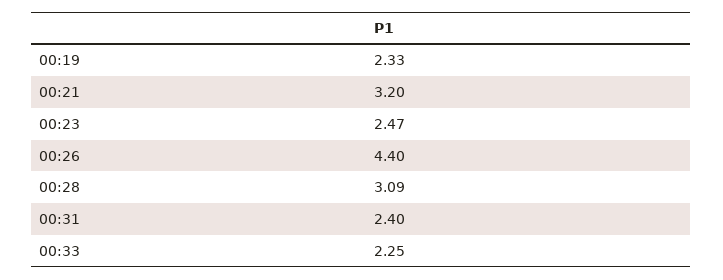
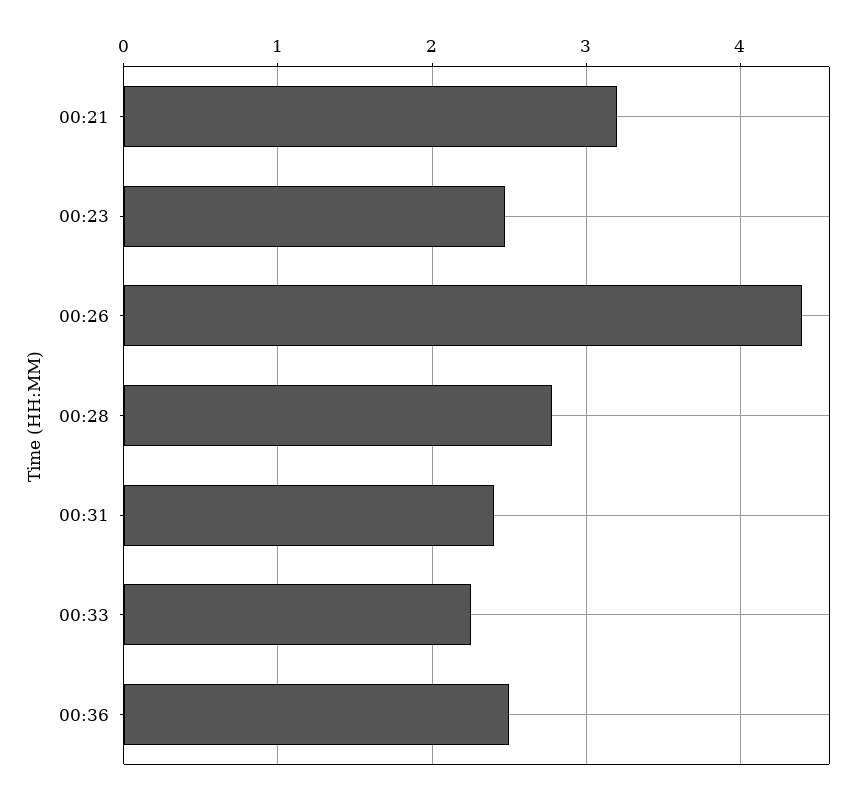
00:19: 2.33 -> none
00:28: 3.09 -> 2.8
00:36: none -> 2.5

